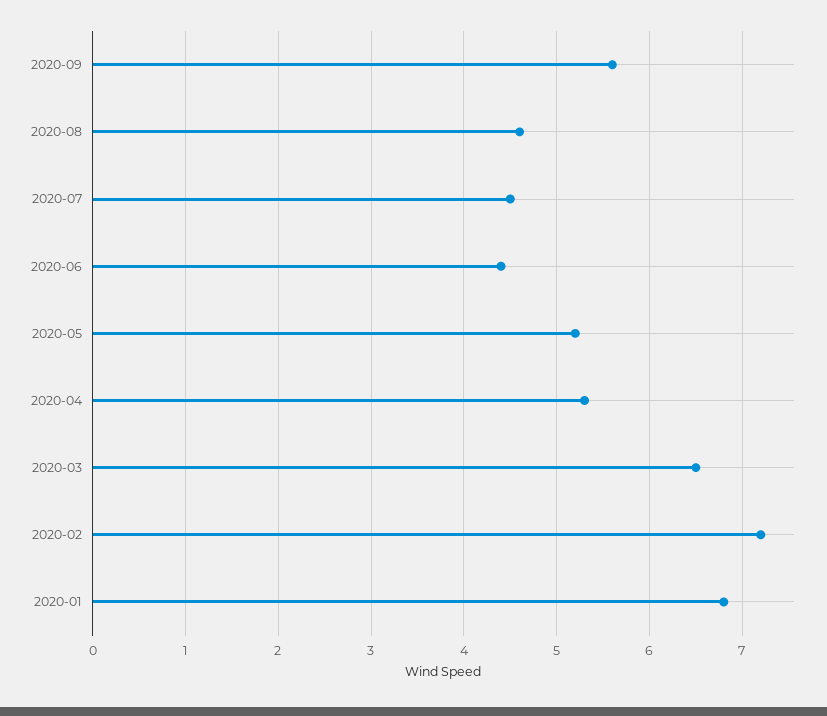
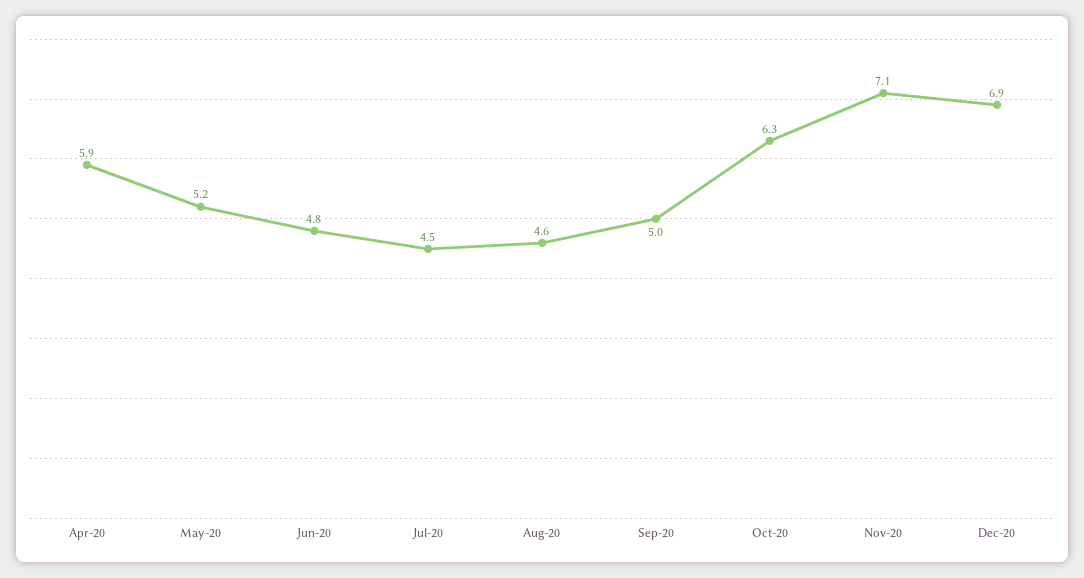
2020-09: 5.6 -> 5
2020-06: 4.4 -> 4.8
2020-04: 5.3 -> 5.9
2020-03: 6.5 -> none
2020-02: 7.2 -> none
2020-01: 6.8 -> none
Oct-20: none -> 6.3
Nov-20: none -> 7.1
Dec-20: none -> 6.9

